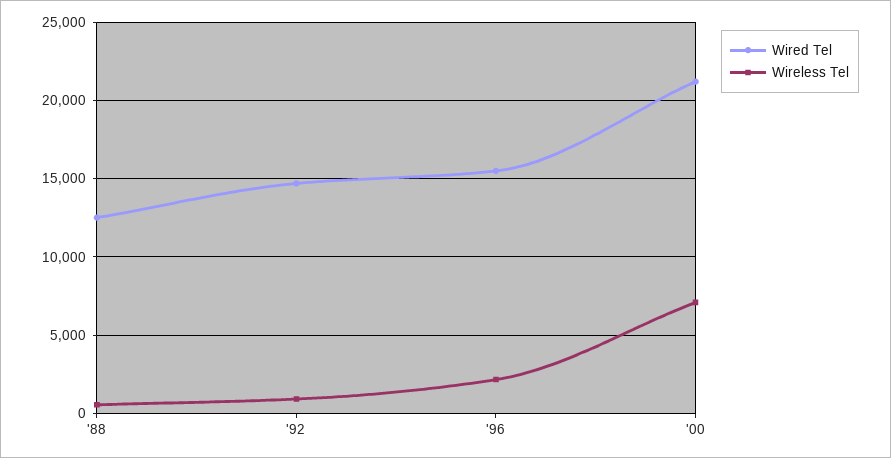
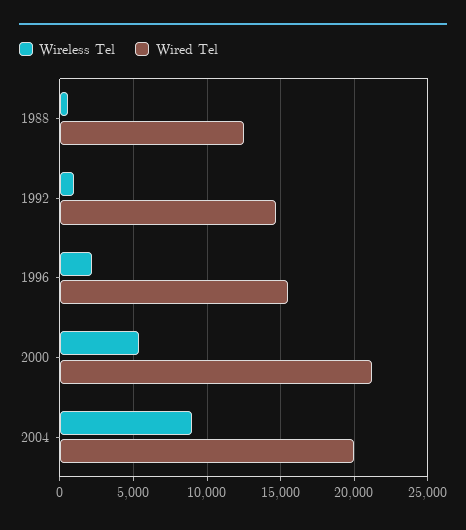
Wireless Tel, '00: 7000 -> 5500
Wireless Tel, 2004: none -> 9000
Wired Tel, 2004: none -> 20000

